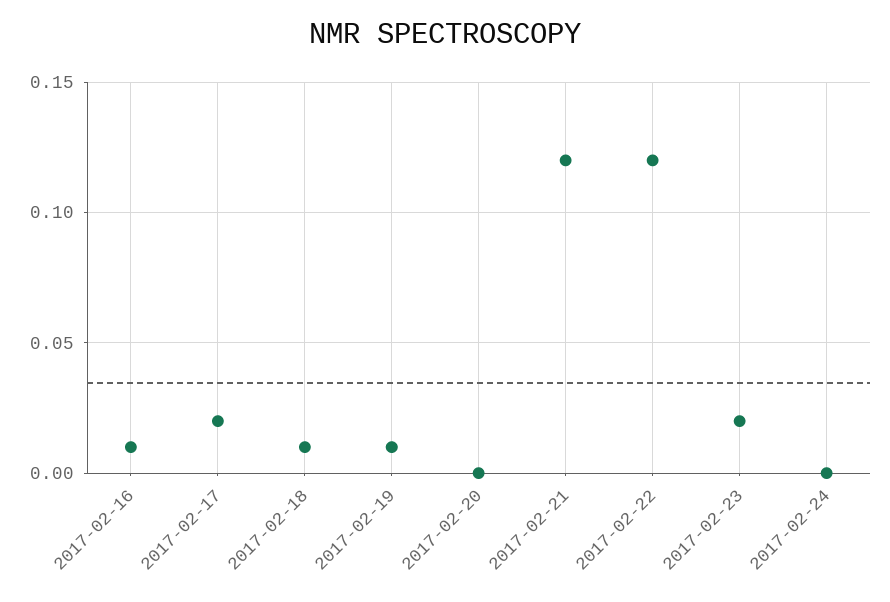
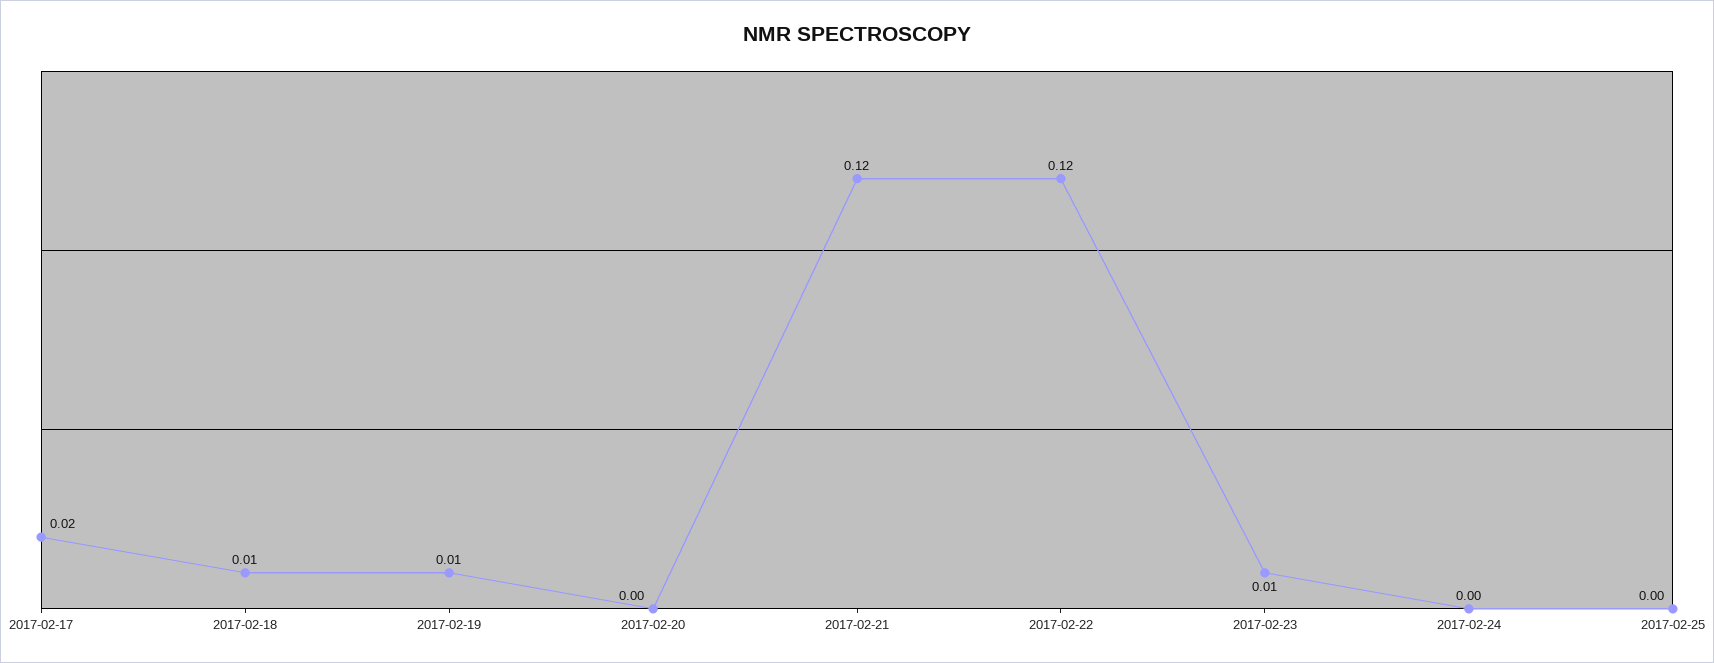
2017-02-16: 0.01 -> none
2017-02-23: 0.02 -> 0.01
2017-02-25: none -> 0

